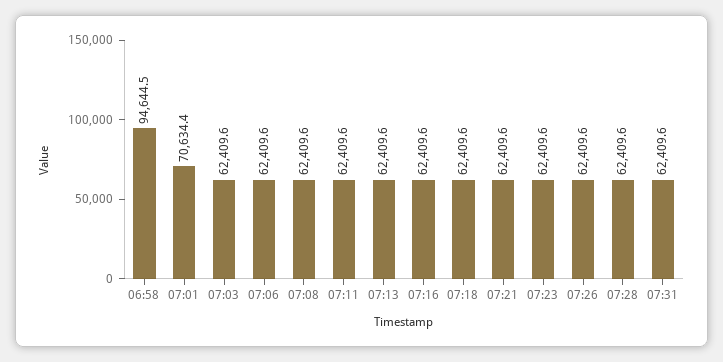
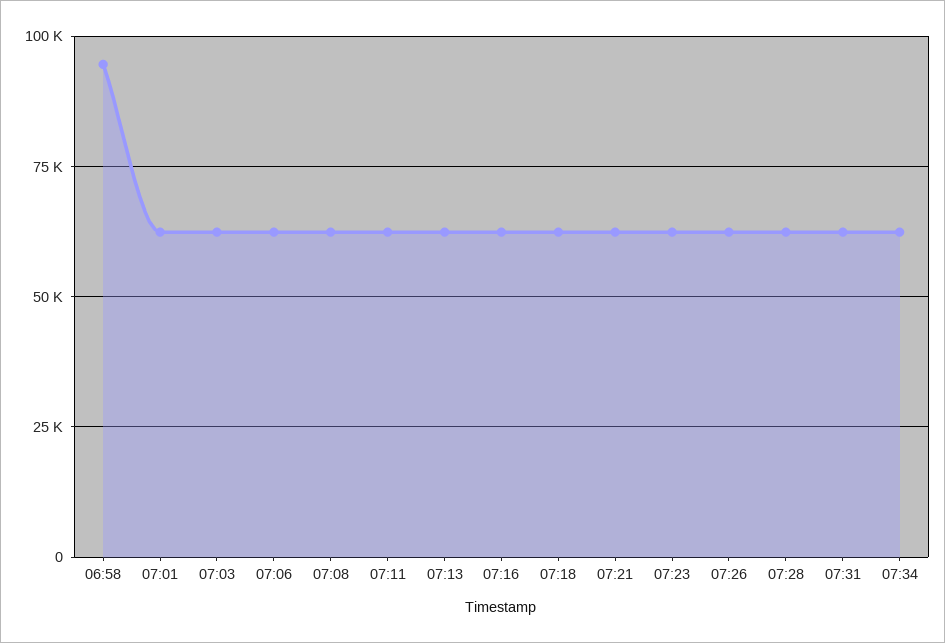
07:01: 70634.4 -> 62500
07:34: none -> 62500

